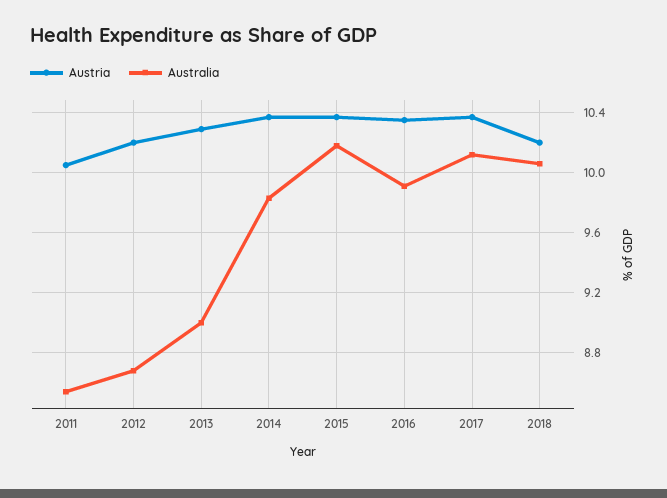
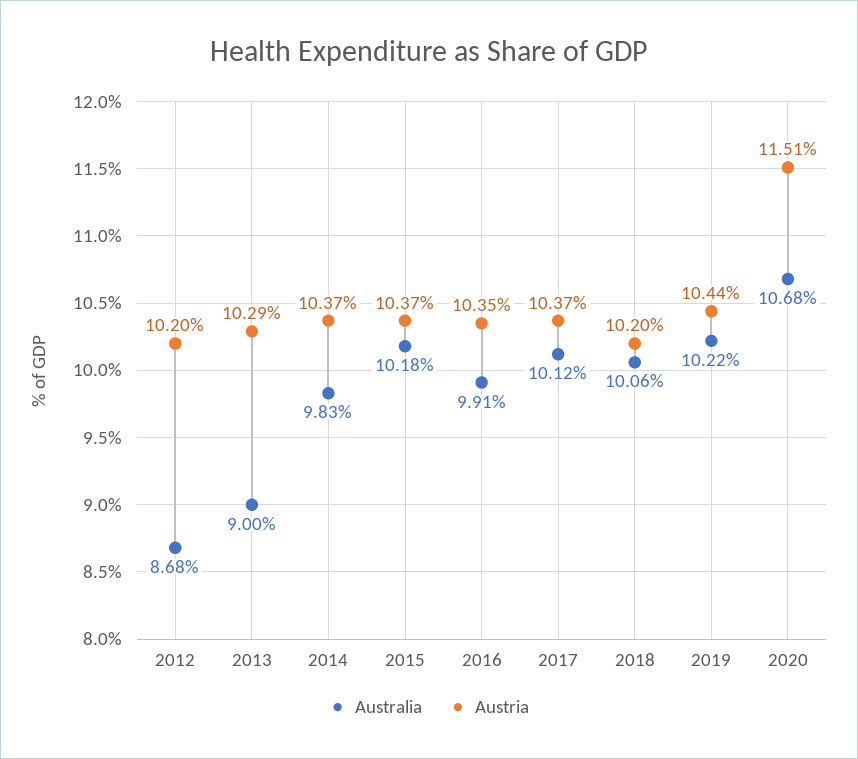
Austria, 2011: 10.05 -> none
Australia, 2011: 8.55 -> none
Australia, 2019: none -> 10.22
Austria, 2019: none -> 10.44
Australia, 2020: none -> 10.68
Austria, 2020: none -> 11.51

